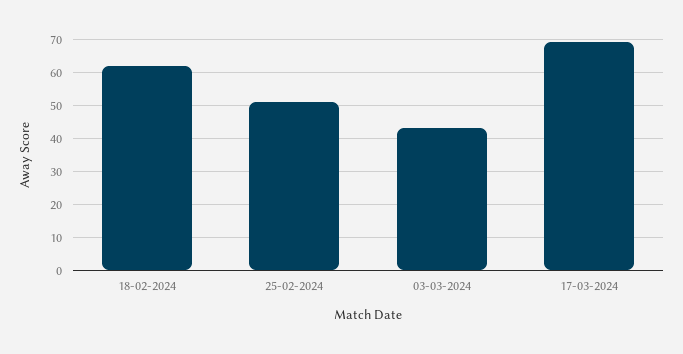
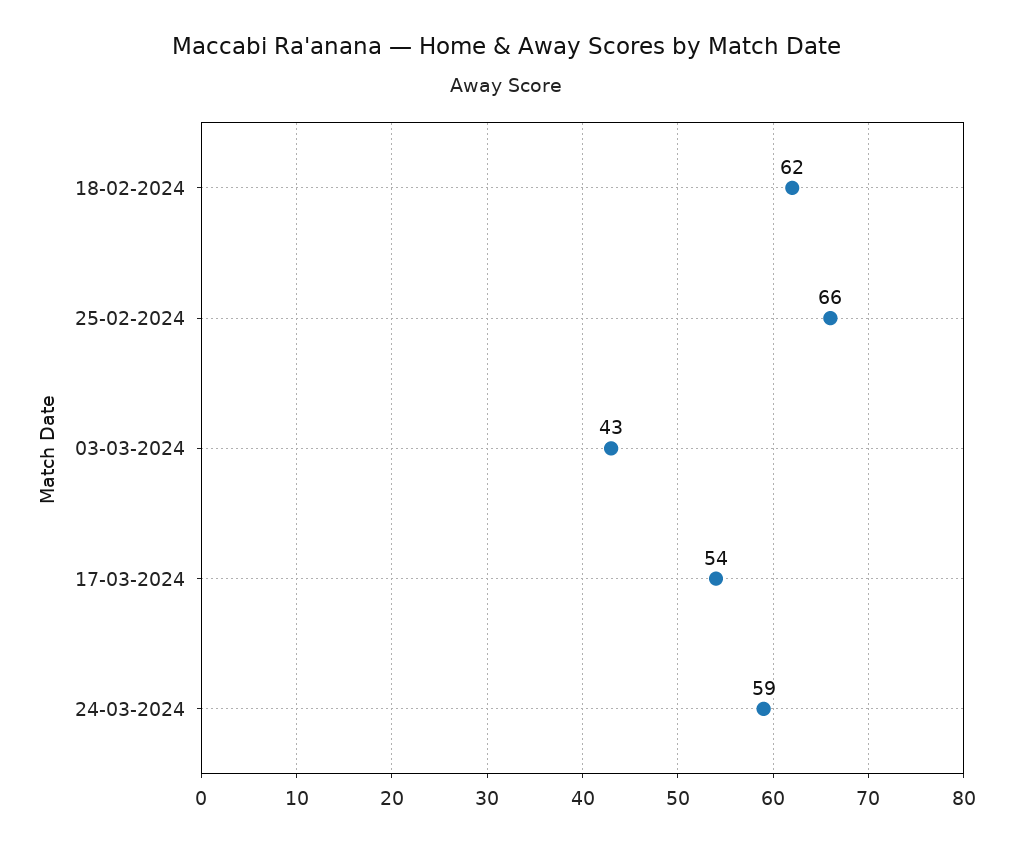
25-02-2024: 50 -> 66
17-03-2024: 70 -> 54
24-03-2024: none -> 59

